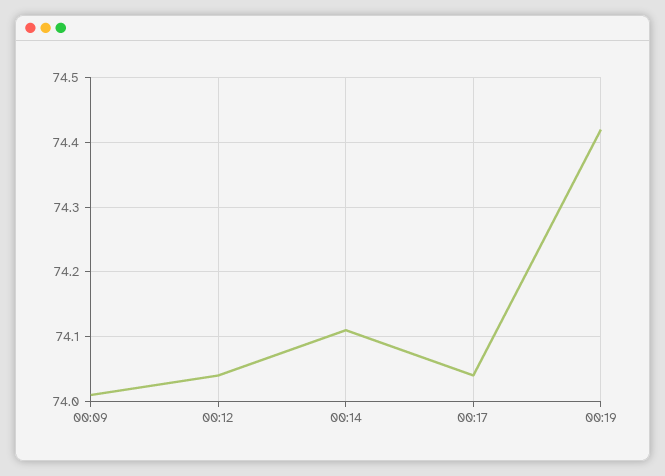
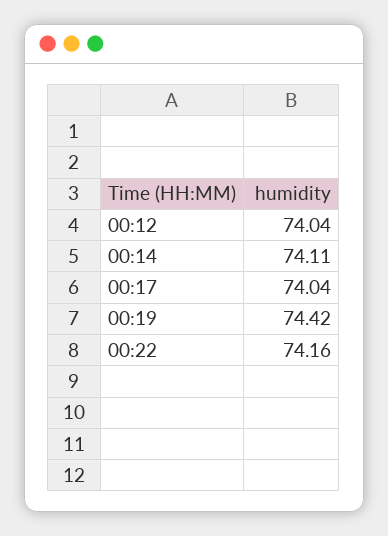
00:09: 74.01 -> none
00:22: none -> 74.16

